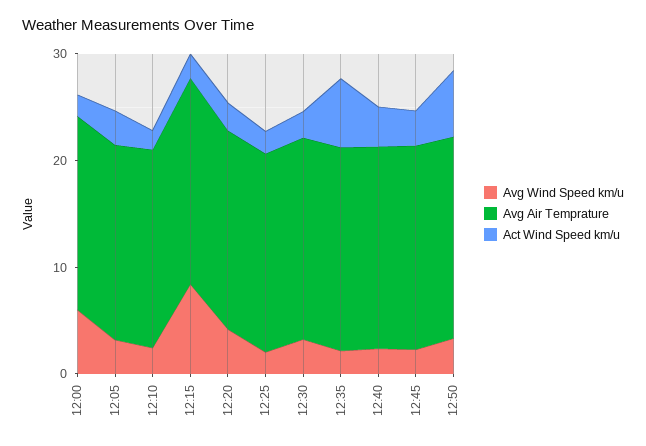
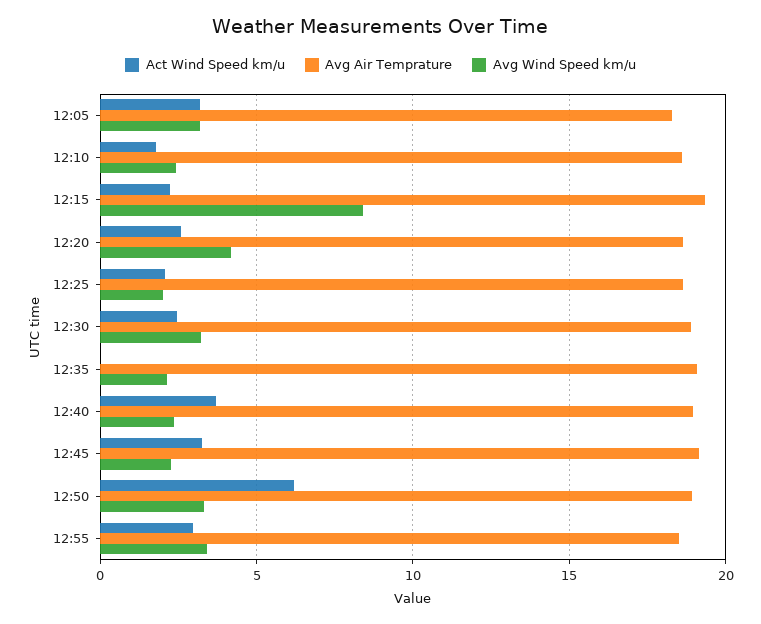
Avg Wind Speed km/u, 12:00: 6 -> none
Avg Air Temprature, 12:00: 18 -> none
Act Wind Speed km/u, 12:00: 2 -> none
Act Wind Speed km/u, 12:35: 6 -> 0
Act Wind Speed km/u, 12:55: none -> 3
Avg Air Temprature, 12:55: none -> 18.5
Avg Wind Speed km/u, 12:55: none -> 3.5

